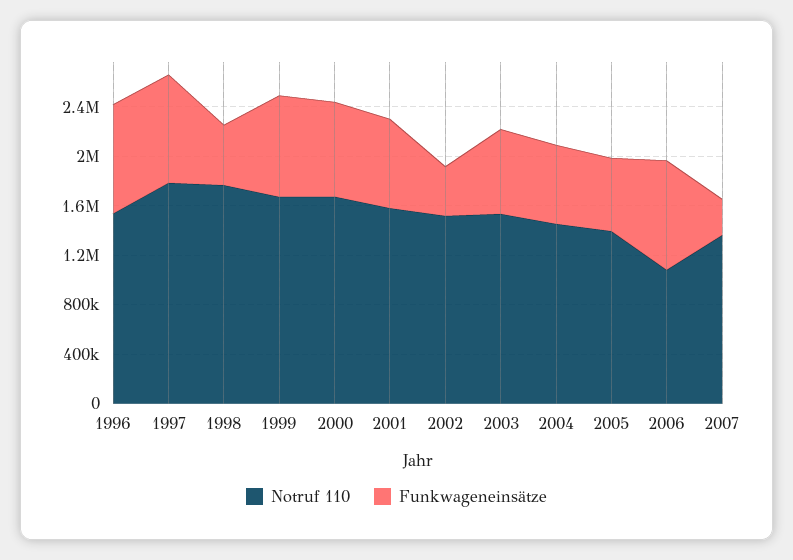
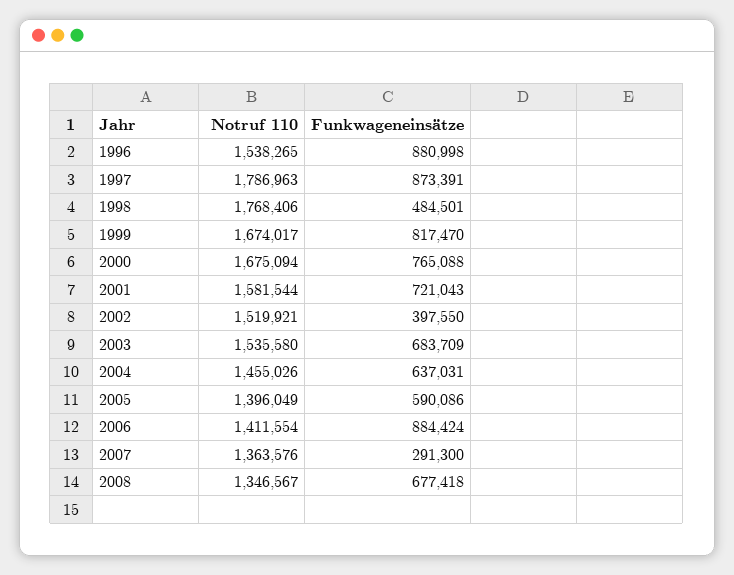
Notruf 110, 2006: 1100000 -> 1411554
Notruf 110, 2008: none -> 1346567
Funkwageneinsätze, 2008: none -> 677418

